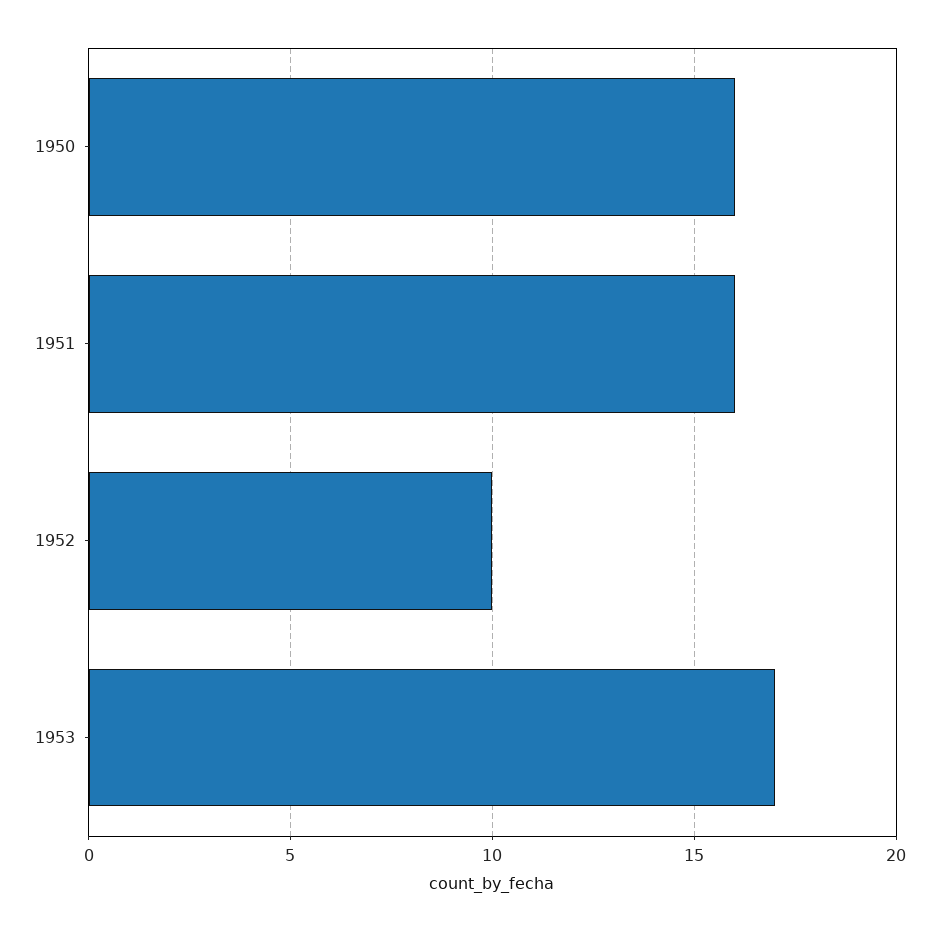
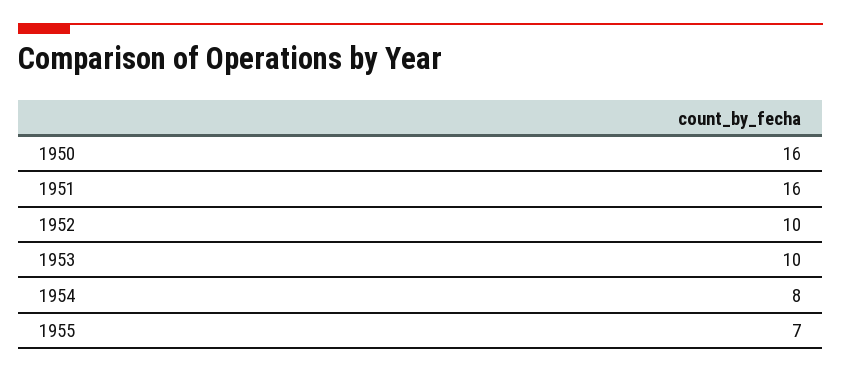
1953: 17 -> 10
1954: none -> 8
1955: none -> 7

